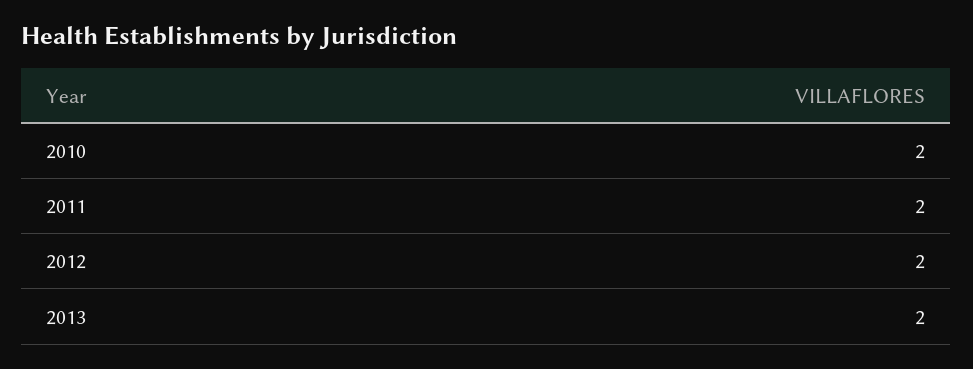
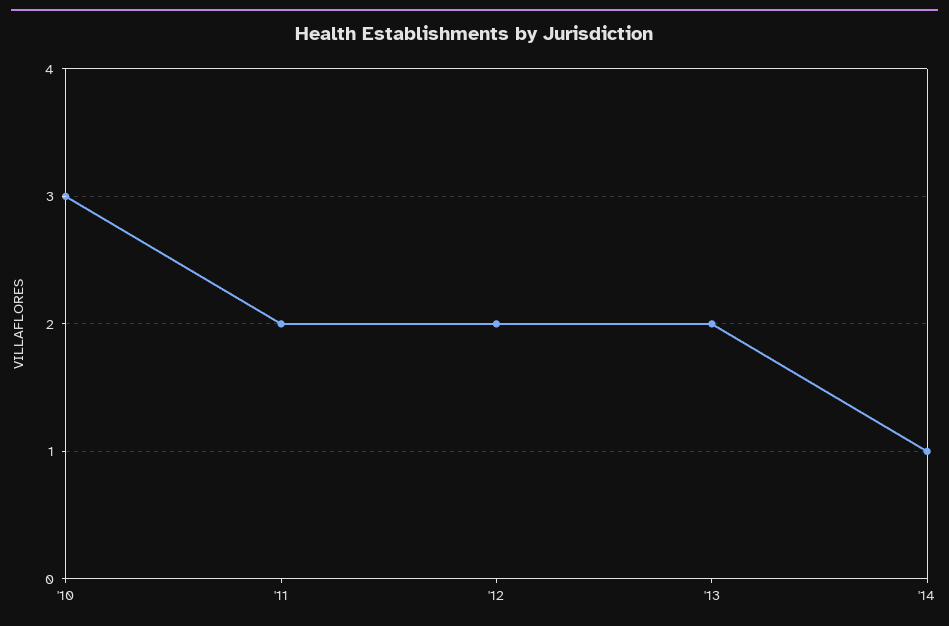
2010: 2 -> 3
'14: none -> 1

